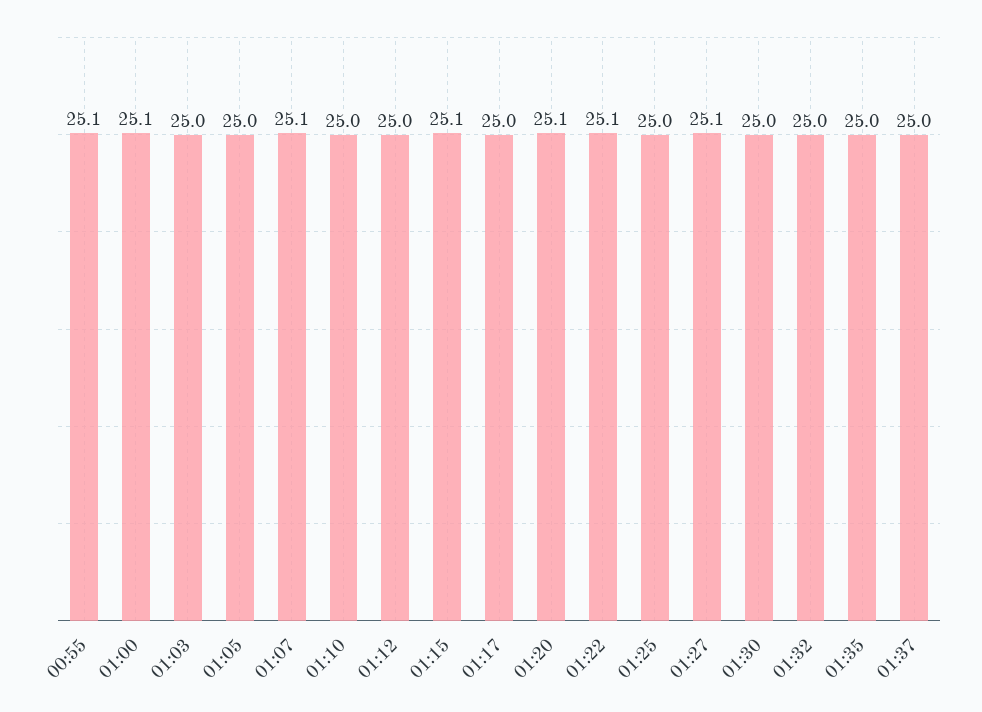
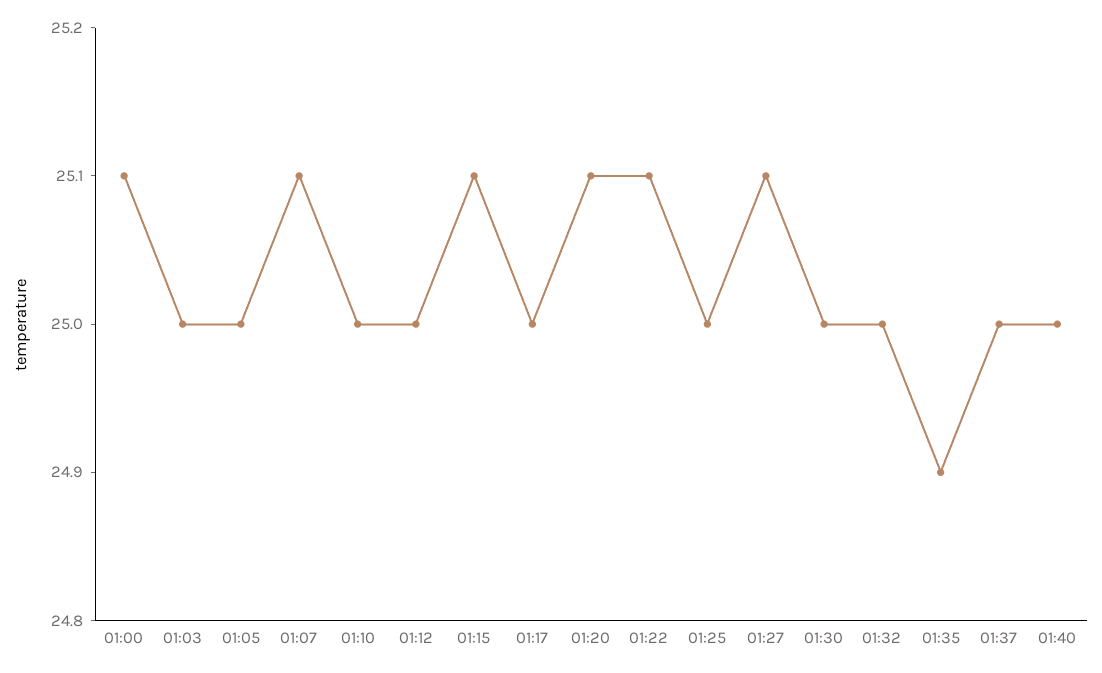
00:55: 25.1 -> none
01:35: 25 -> 24.9
01:40: none -> 25

